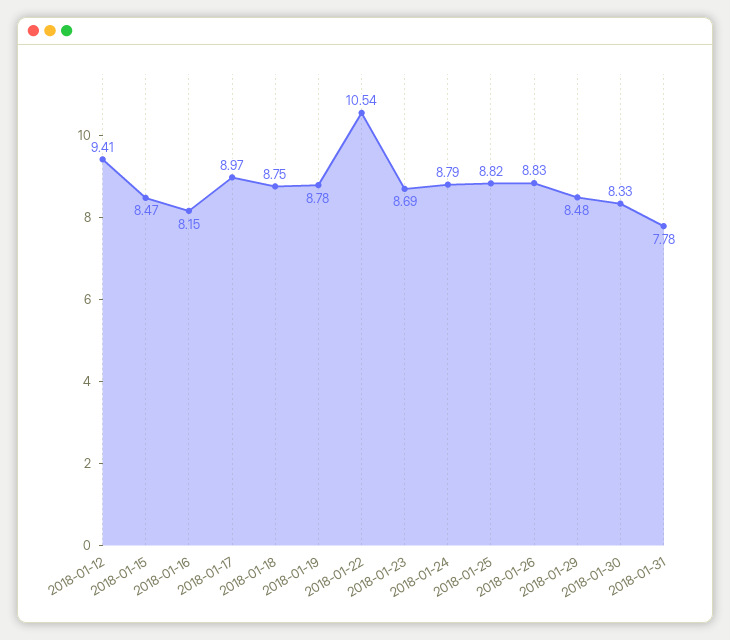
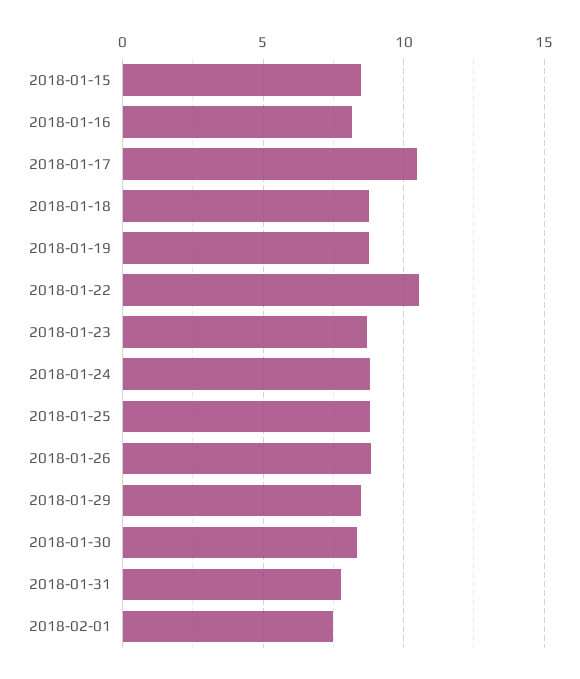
2018-01-12: 9.41 -> none
2018-01-17: 8.97 -> 10.5
2018-02-01: none -> 7.5

